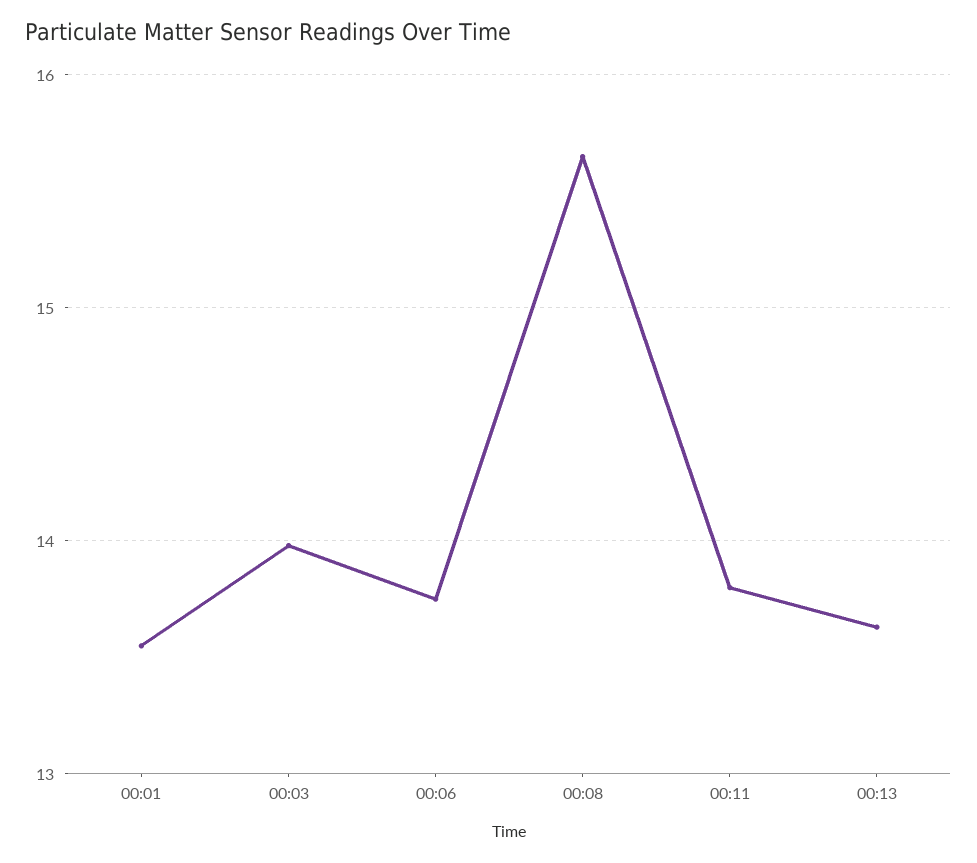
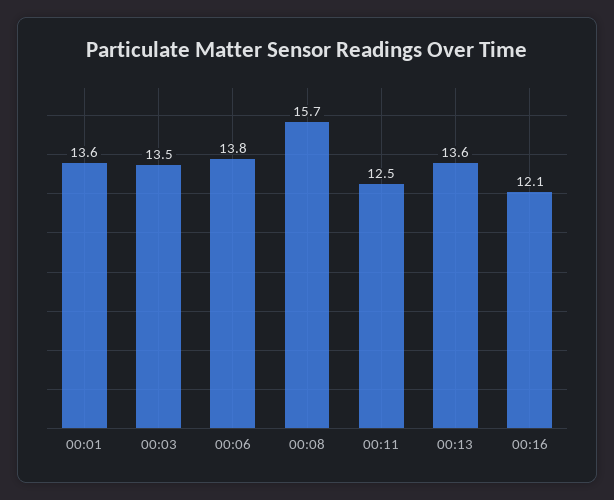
00:03: 14 -> 13.5
00:11: 13.8 -> 12.5
00:16: none -> 12.1

